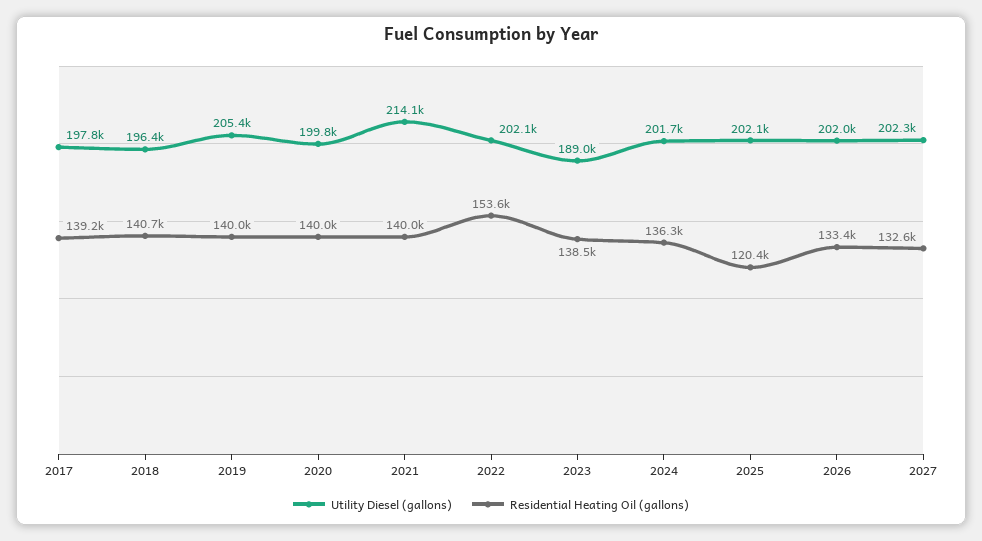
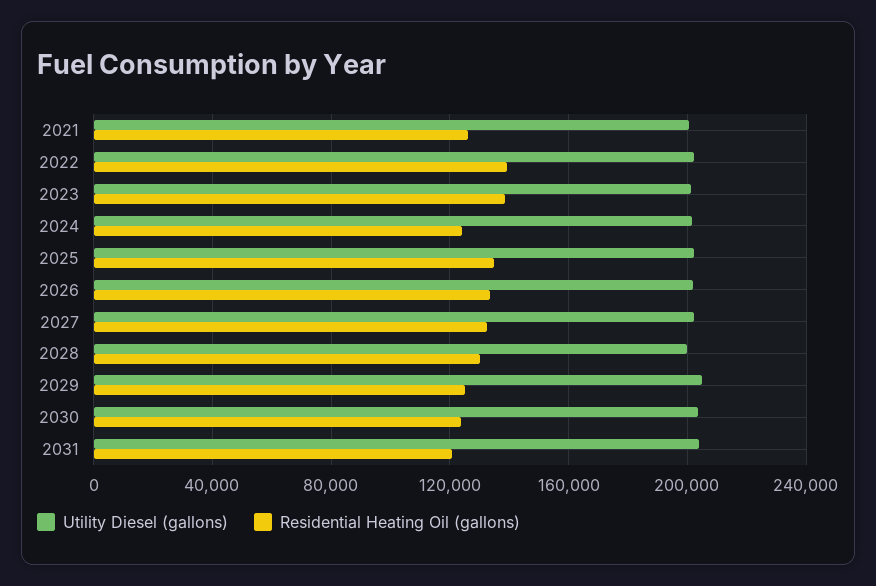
Utility Diesel (gallons), 2017: 197800 -> none
Residential Heating Oil (gallons), 2017: 139200 -> none
Utility Diesel (gallons), 2018: 196400 -> none
Residential Heating Oil (gallons), 2018: 140700 -> none
Utility Diesel (gallons), 2019: 205400 -> none
Residential Heating Oil (gallons), 2019: 140000 -> none
Utility Diesel (gallons), 2020: 199800 -> none
Residential Heating Oil (gallons), 2020: 140000 -> none
Utility Diesel (gallons), 2021: 214100 -> 200000
Residential Heating Oil (gallons), 2021: 140000 -> 125000
Residential Heating Oil (gallons), 2022: 153600 -> 140000
Utility Diesel (gallons), 2023: 189000 -> 200000
Residential Heating Oil (gallons), 2024: 136300 -> 125000
Residential Heating Oil (gallons), 2025: 120400 -> 135000
Utility Diesel (gallons), 2028: none -> 200000
Residential Heating Oil (gallons), 2028: none -> 130000
Utility Diesel (gallons), 2029: none -> 205000
Residential Heating Oil (gallons), 2029: none -> 125000
Utility Diesel (gallons), 2030: none -> 205000
Residential Heating Oil (gallons), 2030: none -> 125000
Utility Diesel (gallons), 2031: none -> 205000
Residential Heating Oil (gallons), 2031: none -> 120000

